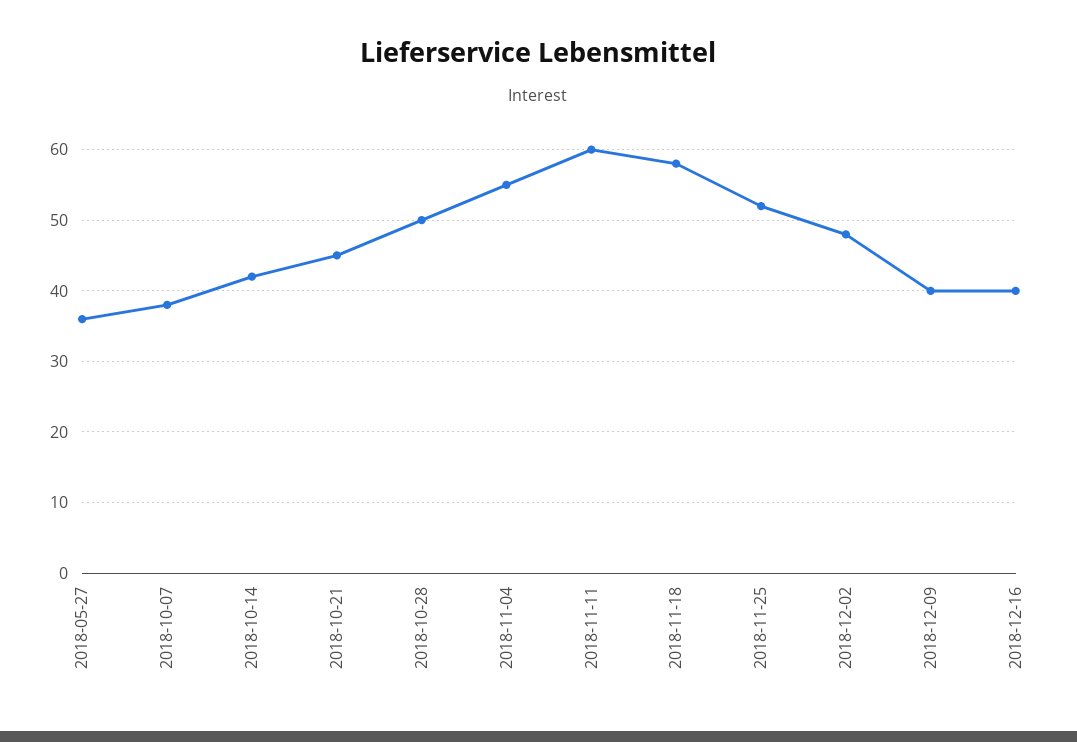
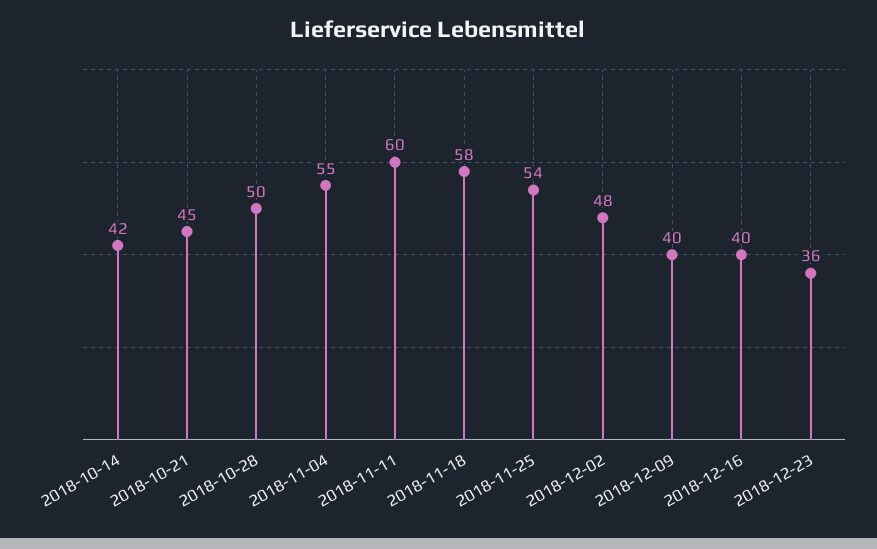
2018-05-27: 36 -> none
2018-10-07: 38 -> none
2018-11-25: 52 -> 54
2018-12-23: none -> 36

